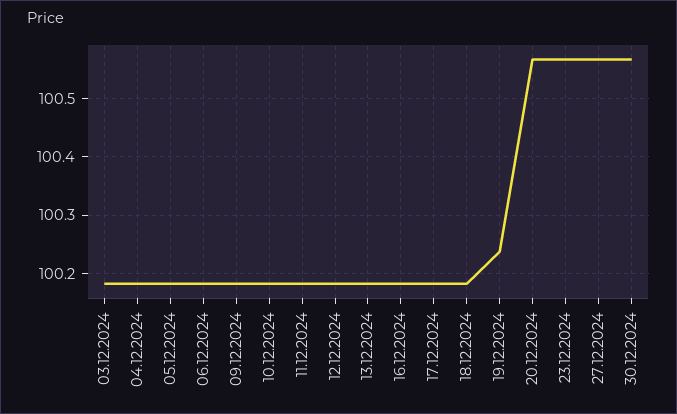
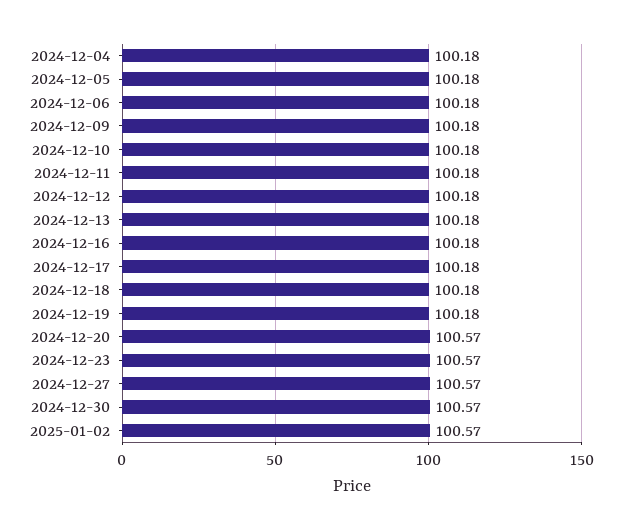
03.12.2024: 100.18 -> none
19.12.2024: 100.24 -> 100.18
2025-01-02: none -> 100.57

